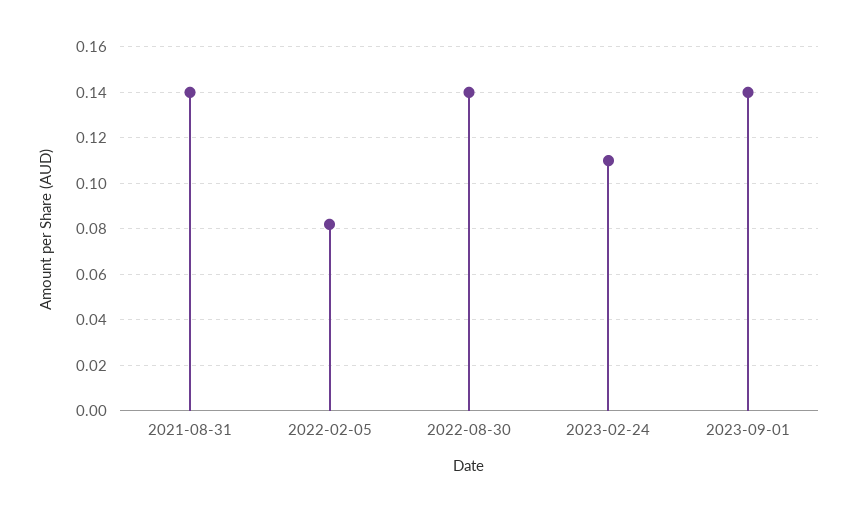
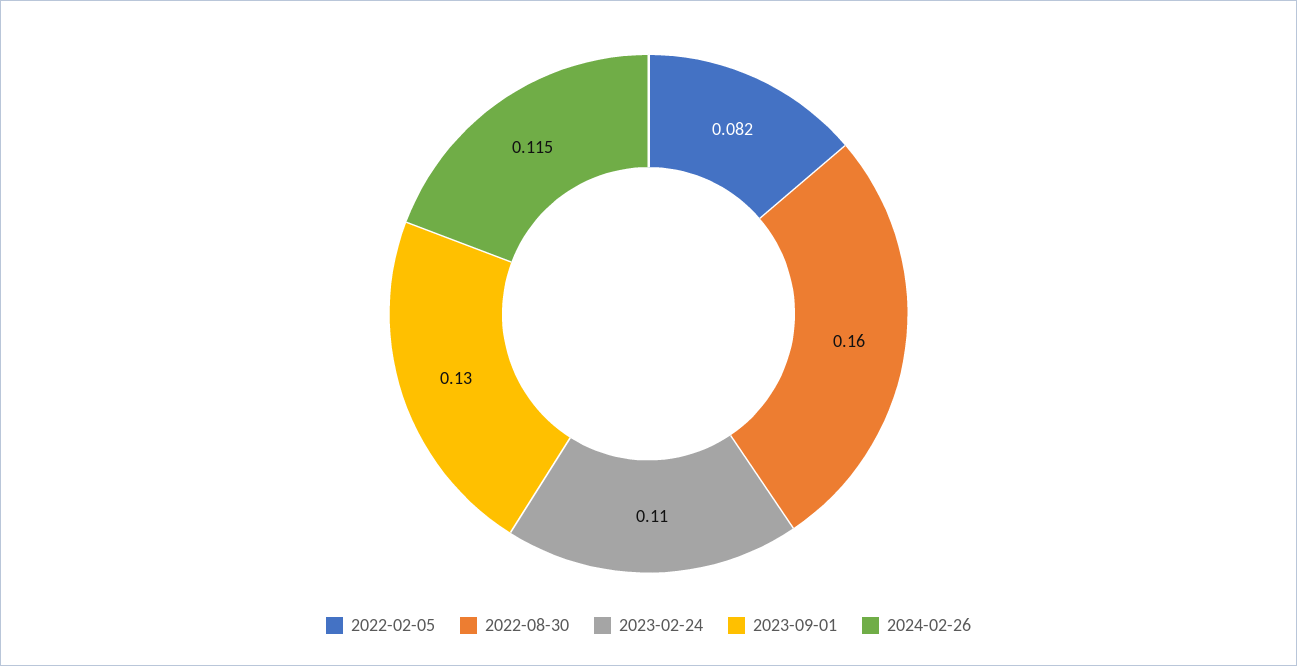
2021-08-31: 0.14 -> none
2022-08-30: 0.14 -> 0.16
2023-09-01: 0.14 -> 0.13
2024-02-26: none -> 0.115

